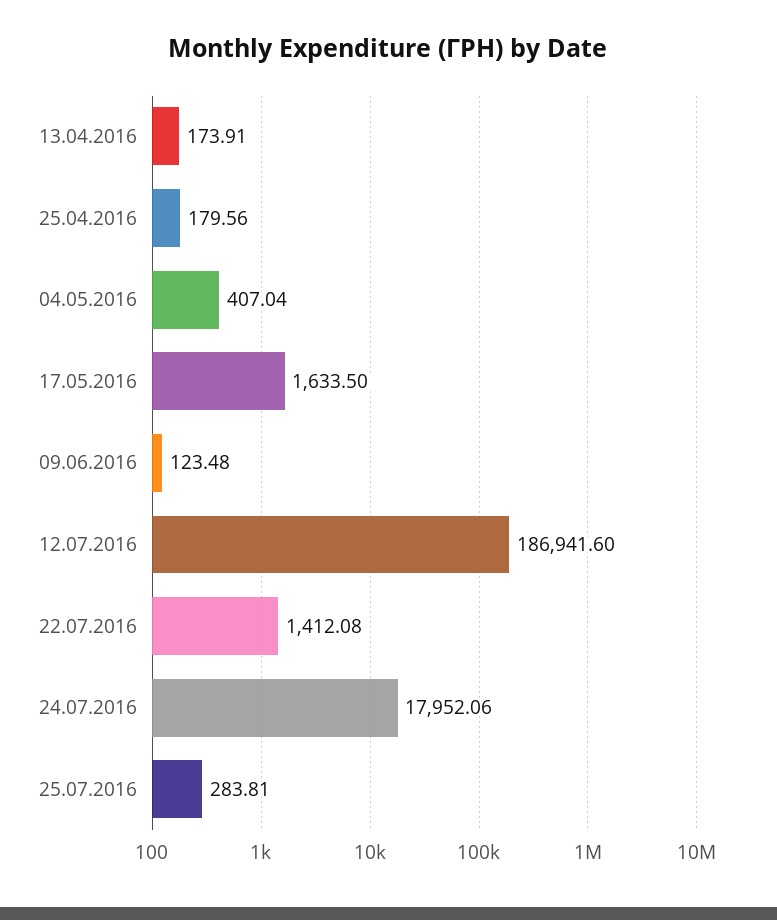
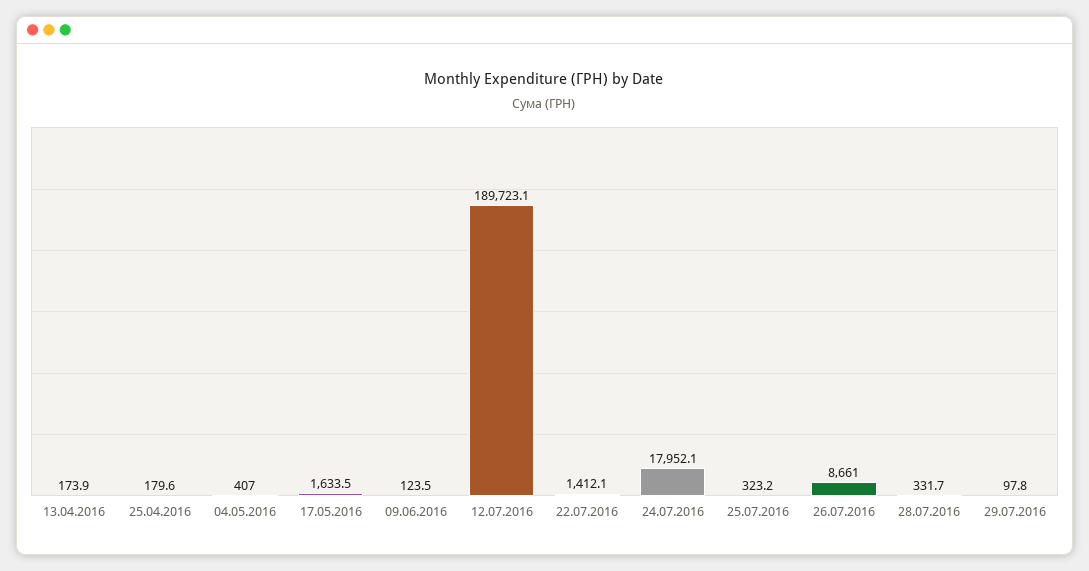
12.07.2016: 186941.6 -> 189723.1
25.07.2016: 283.81 -> 323.2
26.07.2016: none -> 8661
28.07.2016: none -> 331.7
29.07.2016: none -> 97.8

